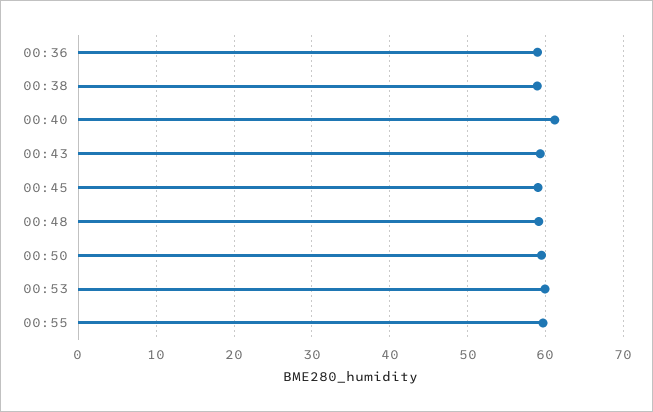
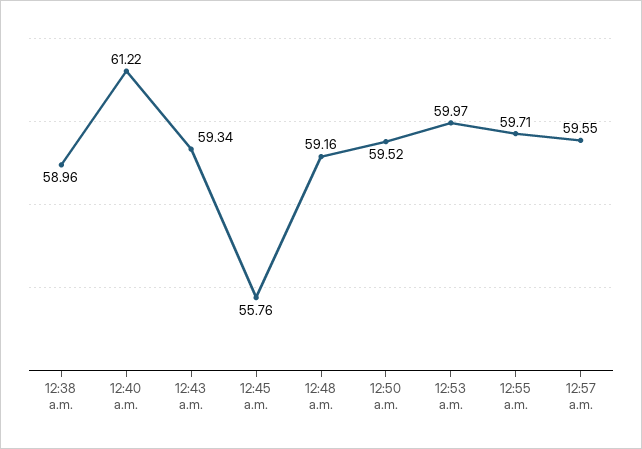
00:36: 59 -> none
00:45: 59 -> 55.76
12:57 a.m.: none -> 59.55

